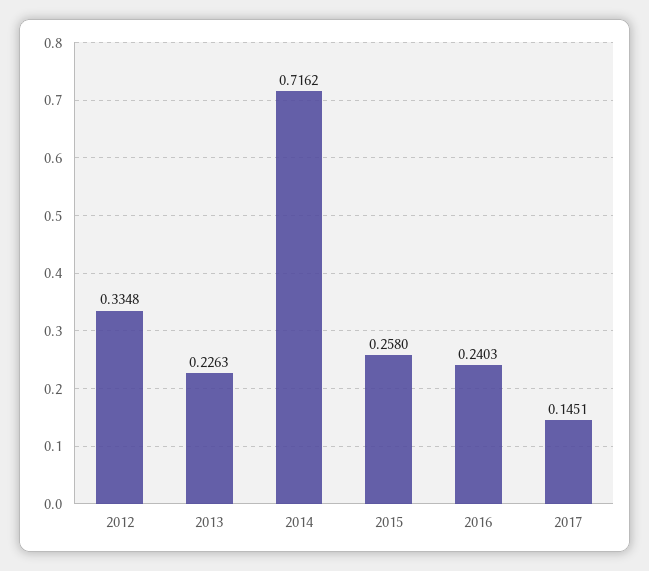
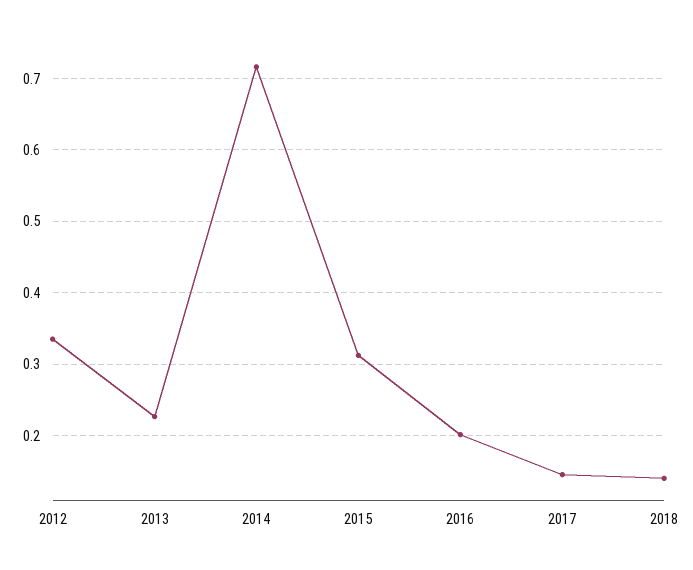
2015: 0.258 -> 0.31
2016: 0.2403 -> 0.2
2018: none -> 0.14

